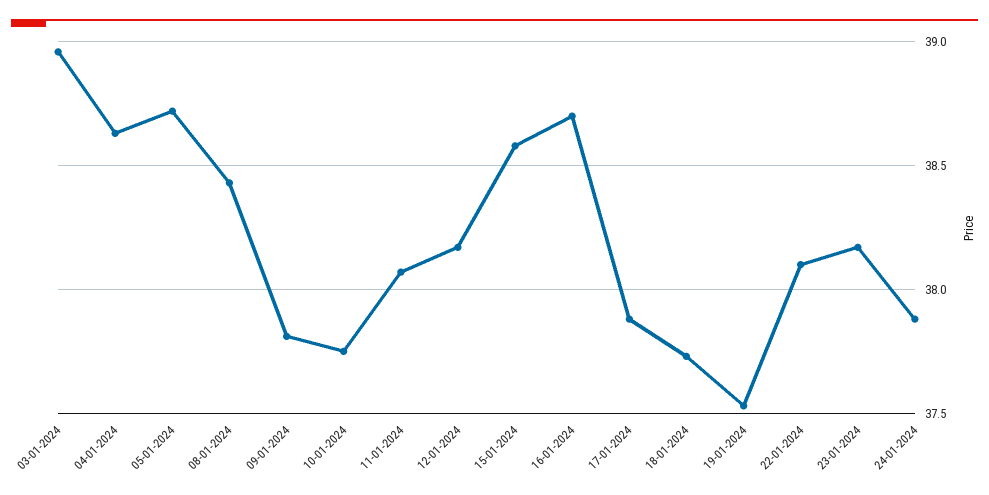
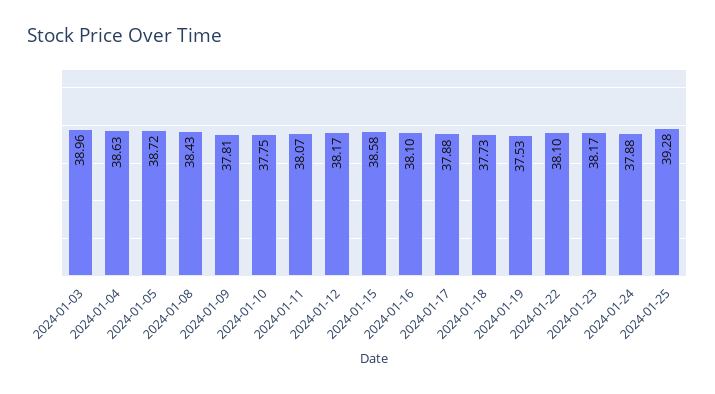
16-01-2024: 38.7 -> 38.1
2024-01-25: none -> 39.28

